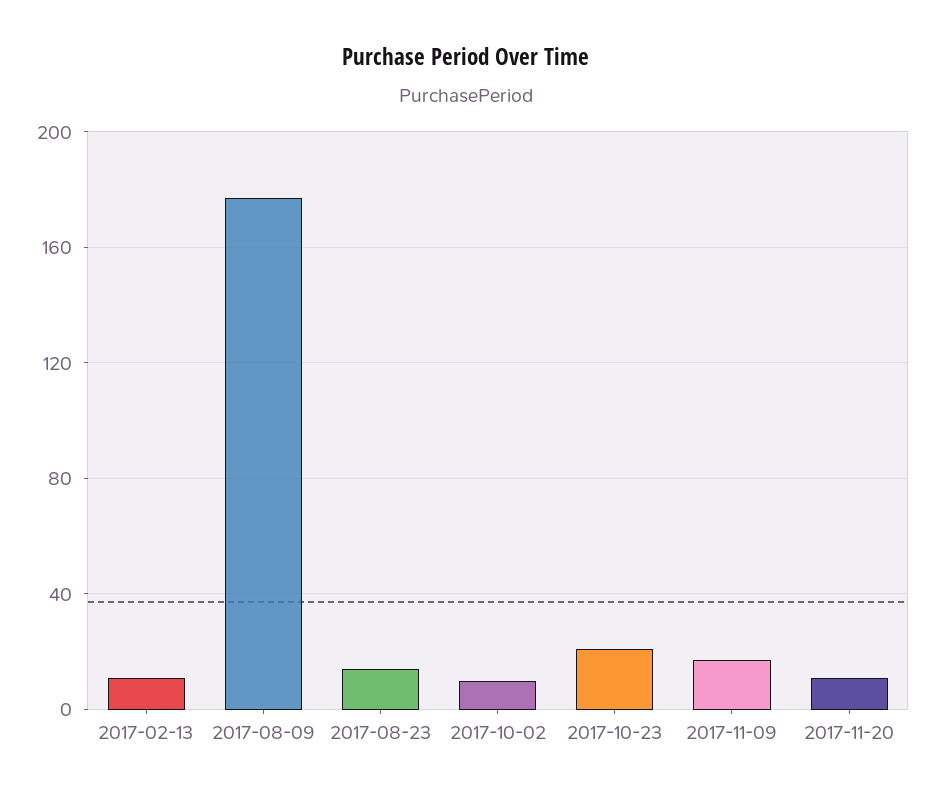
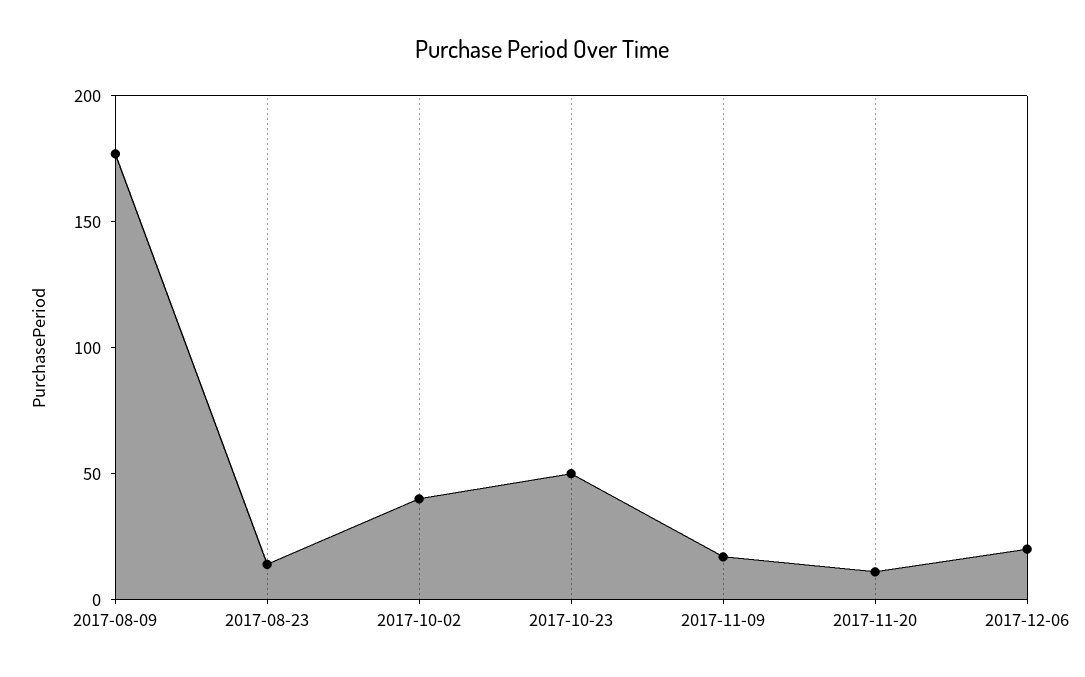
2017-02-13: 10 -> none
2017-10-02: 10 -> 40
2017-10-23: 20 -> 50
2017-12-06: none -> 20

